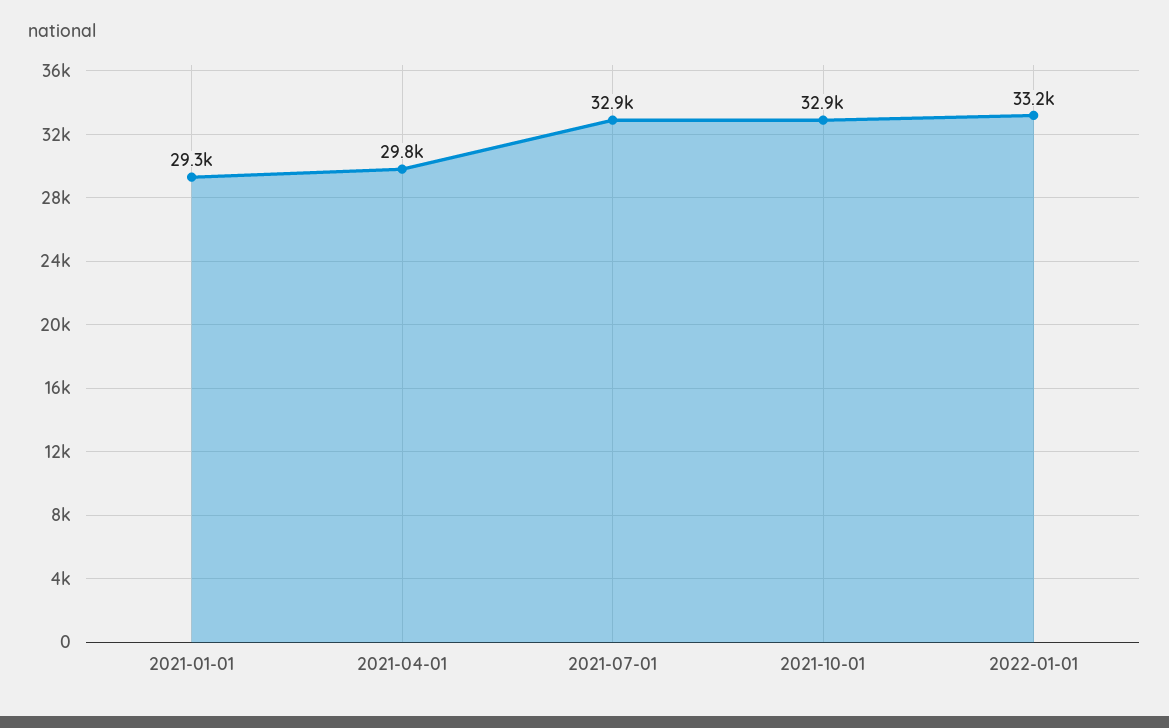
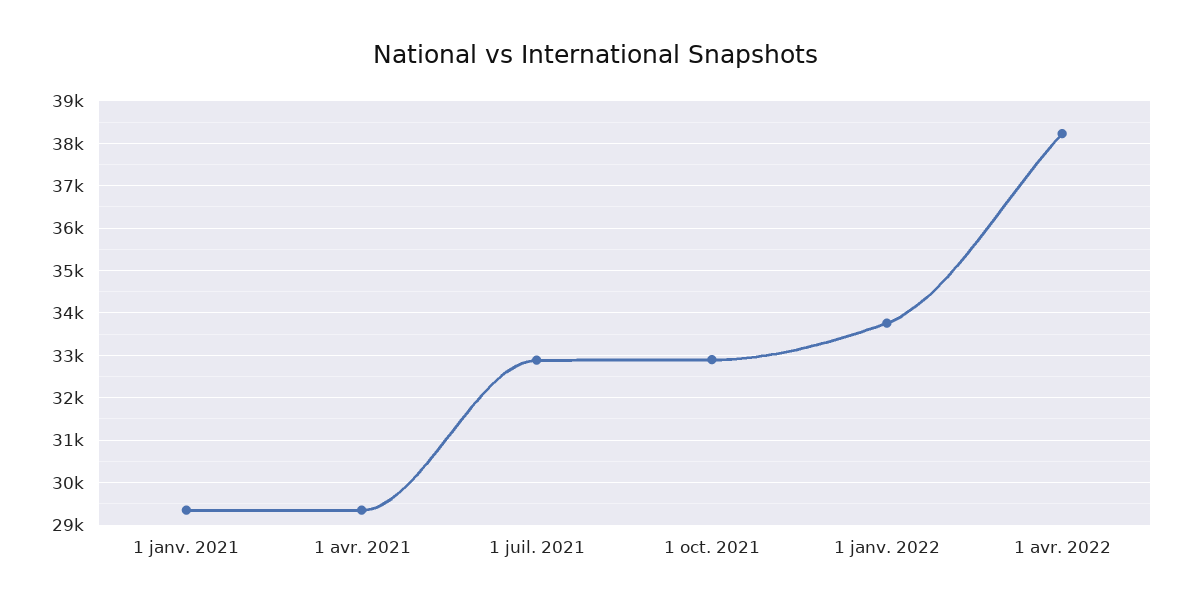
2021-04-01: 29800 -> 29400
2022-01-01: 33200 -> 33800
1 avr. 2022: none -> 38200

